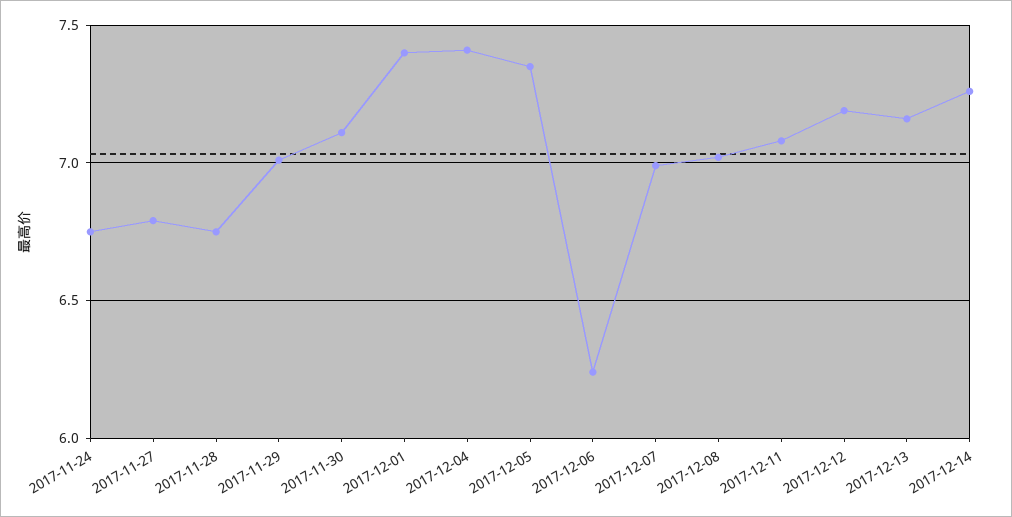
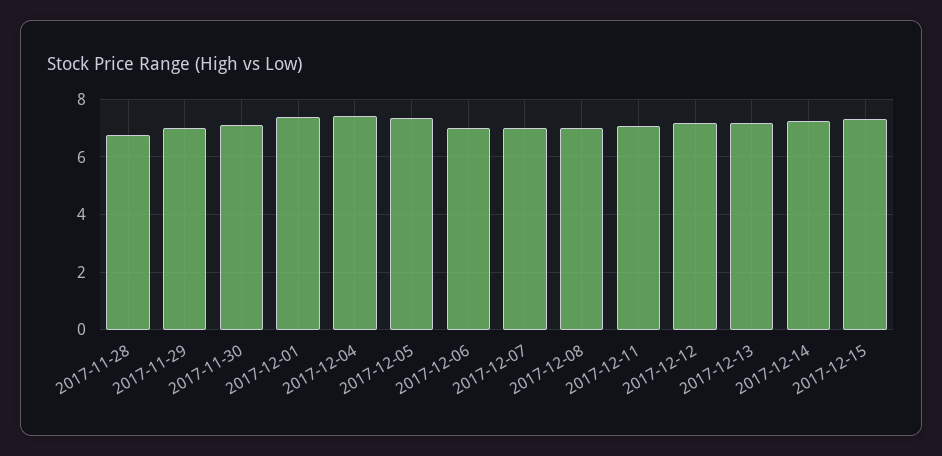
2017-11-24: 6.75 -> none
2017-11-27: 6.8 -> none
2017-12-06: 6.25 -> 7
2017-12-15: none -> 7.25

